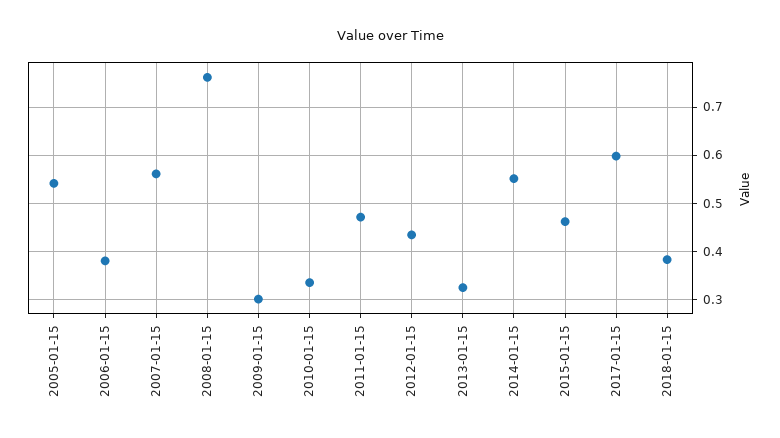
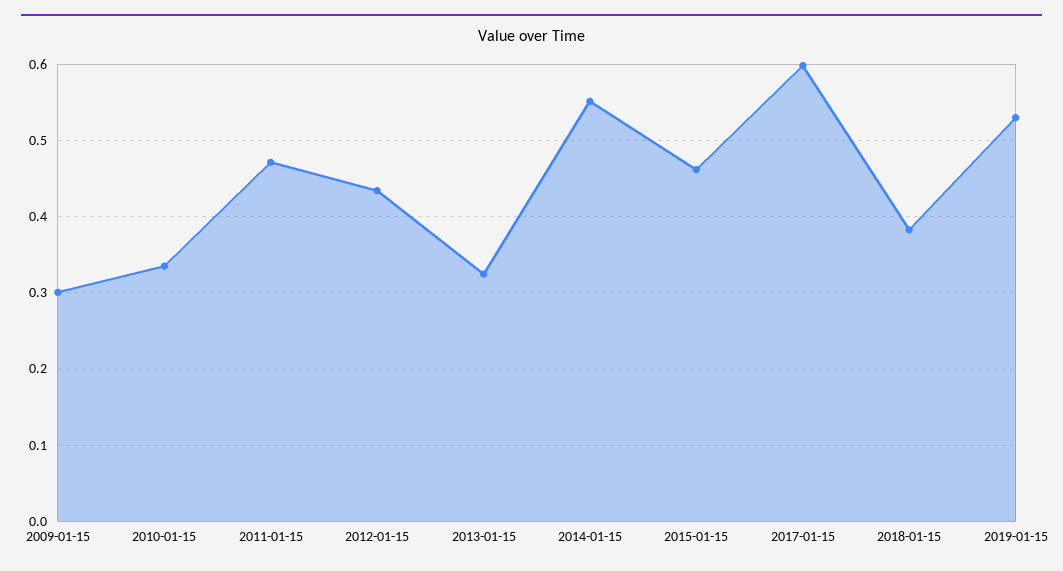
2005-01-15: 0.54 -> none
2006-01-15: 0.38 -> none
2007-01-15: 0.56 -> none
2008-01-15: 0.76 -> none
2019-01-15: none -> 0.53

